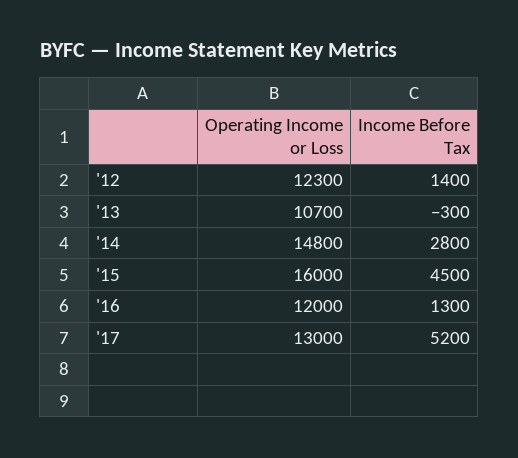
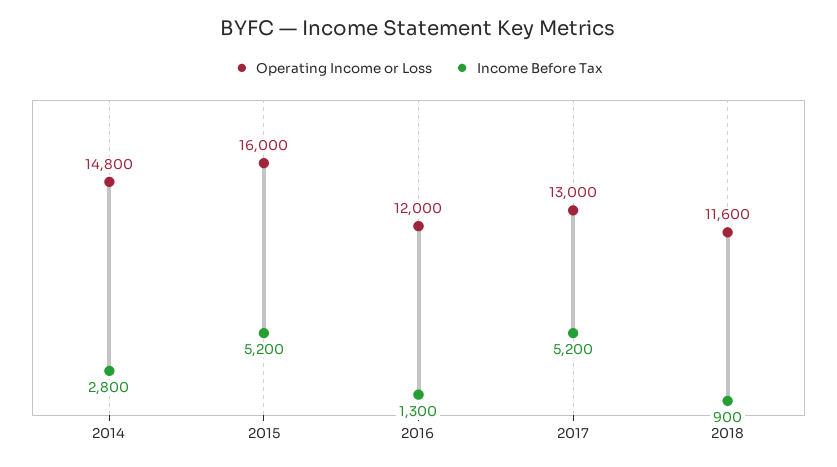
Operating Income or Loss, '12: 12300 -> none
Income Before Tax, '12: 1400 -> none
Operating Income or Loss, '13: 10700 -> none
Income Before Tax, '13: -300 -> none
Income Before Tax, '15: 4500 -> 5200
Operating Income or Loss, 2018: none -> 11600
Income Before Tax, 2018: none -> 900

